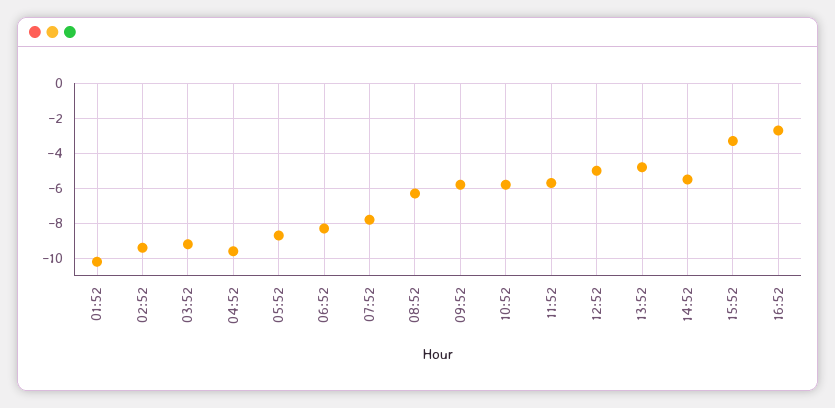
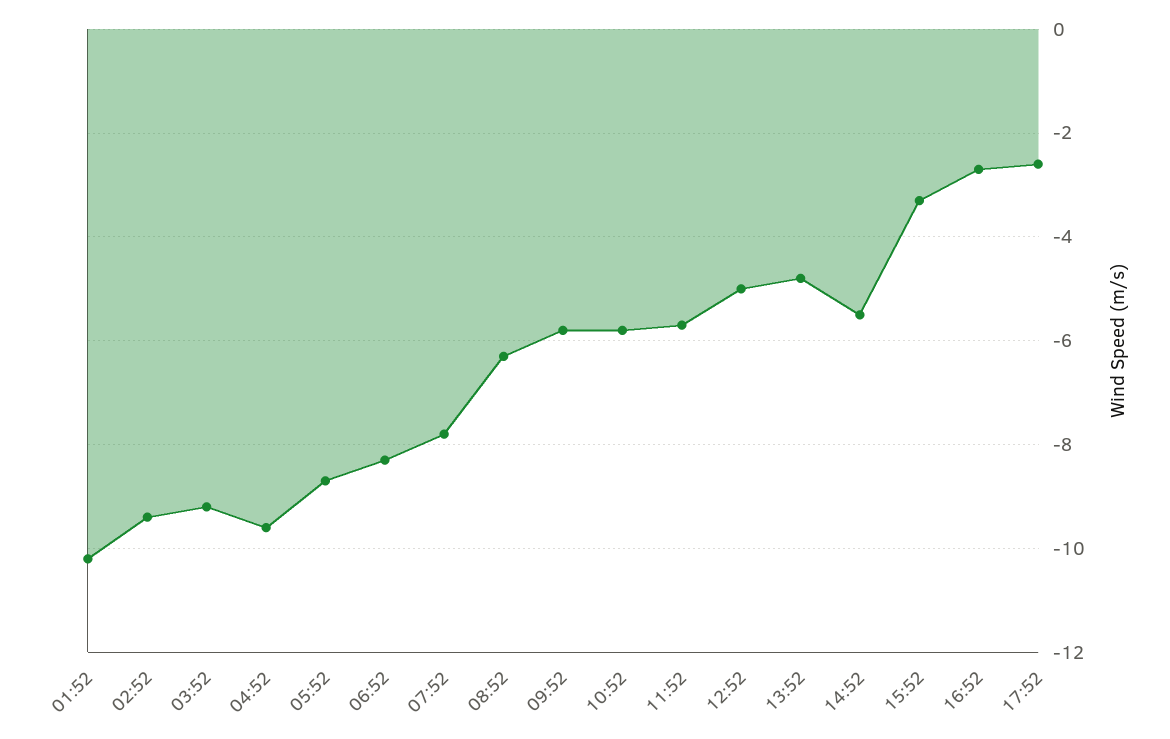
17:52: none -> -2.5

